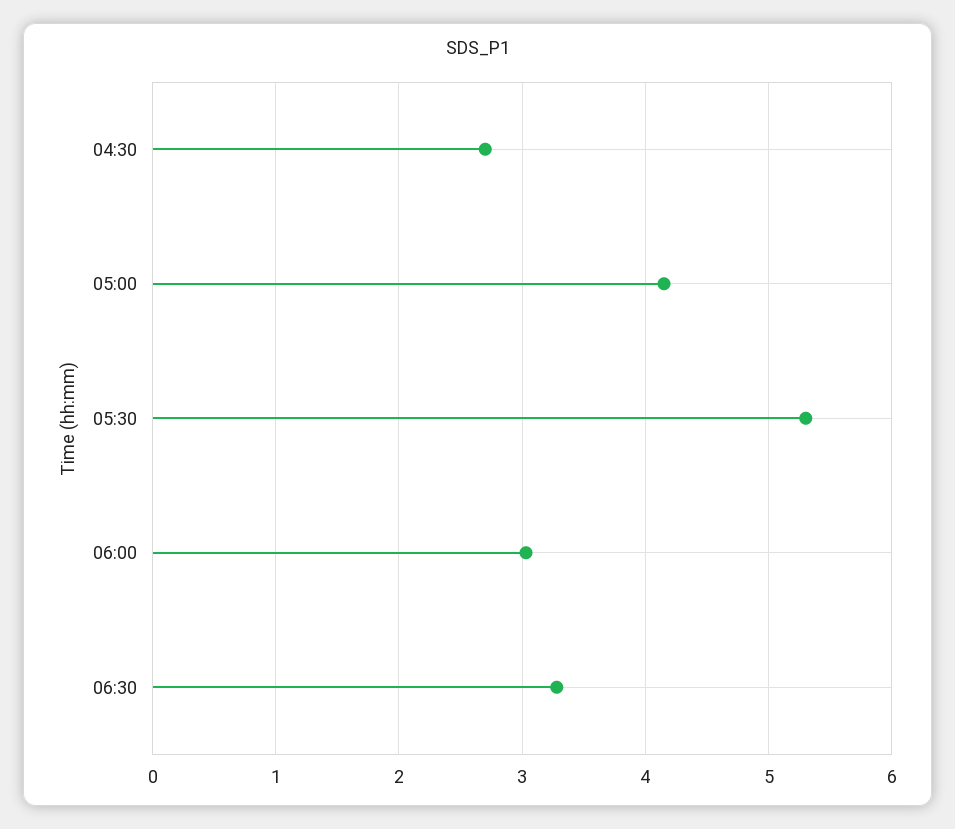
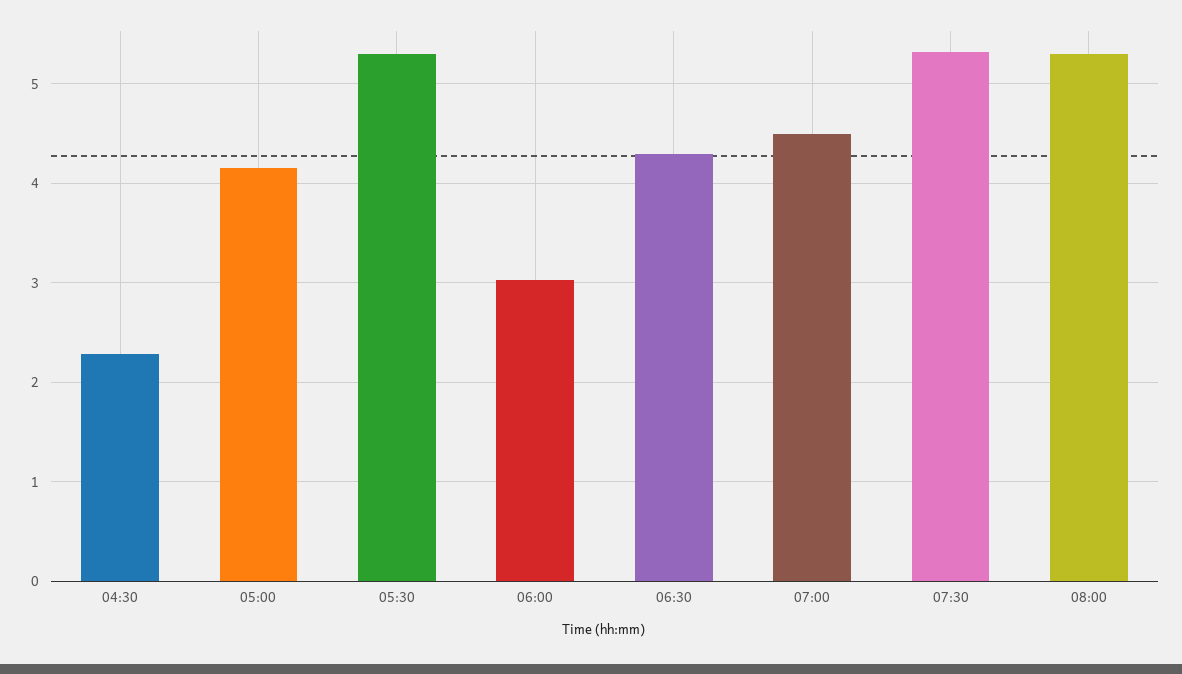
04:30: 2.7 -> 2.3
06:30: 3.3 -> 4.3
07:00: none -> 4.5
07:30: none -> 5.3
08:00: none -> 5.3

